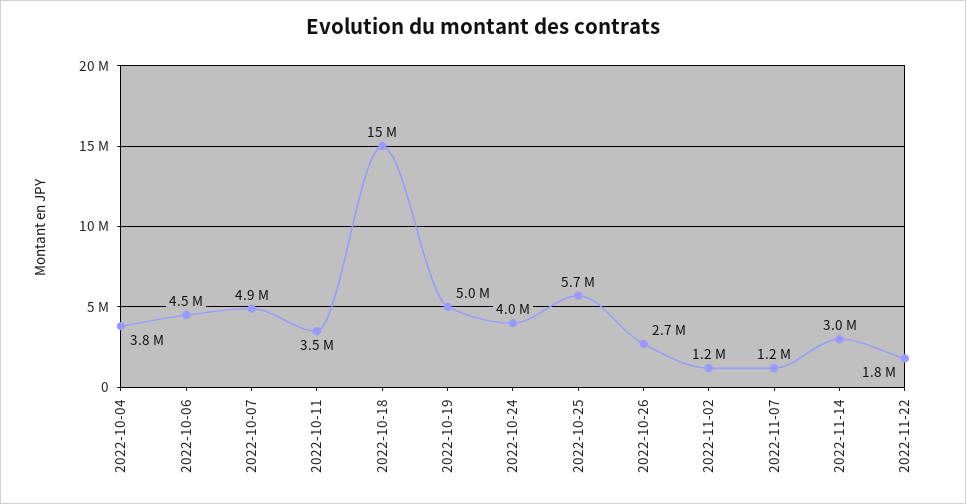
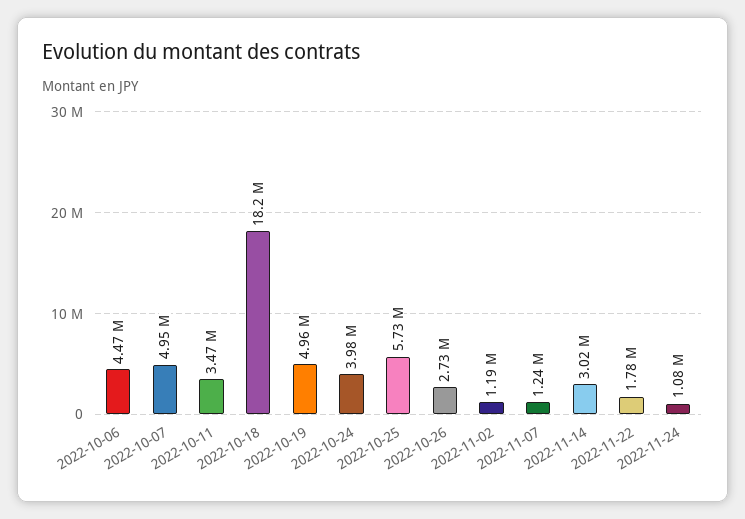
2022-10-04: 3800000 -> none
2022-10-18: 15000000 -> 18200000
2022-11-24: none -> 1080000

